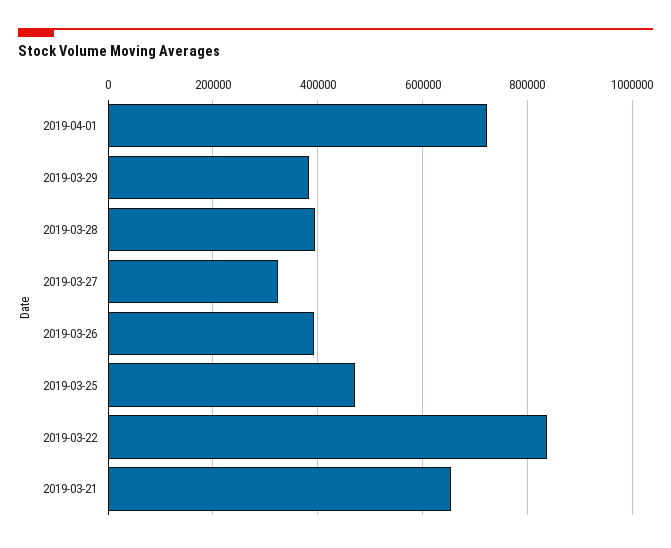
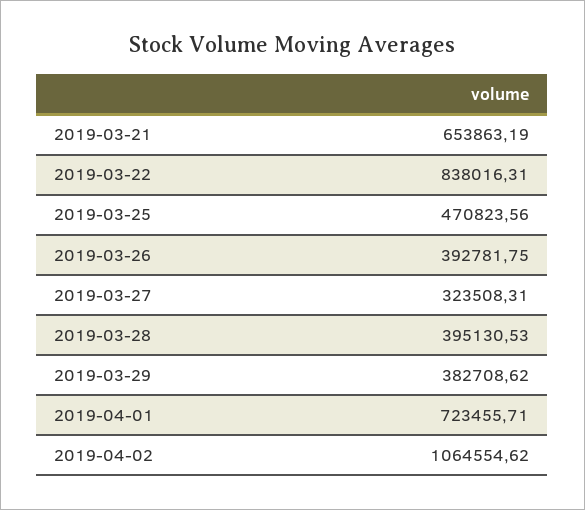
2019-04-02: none -> 1064554.62

